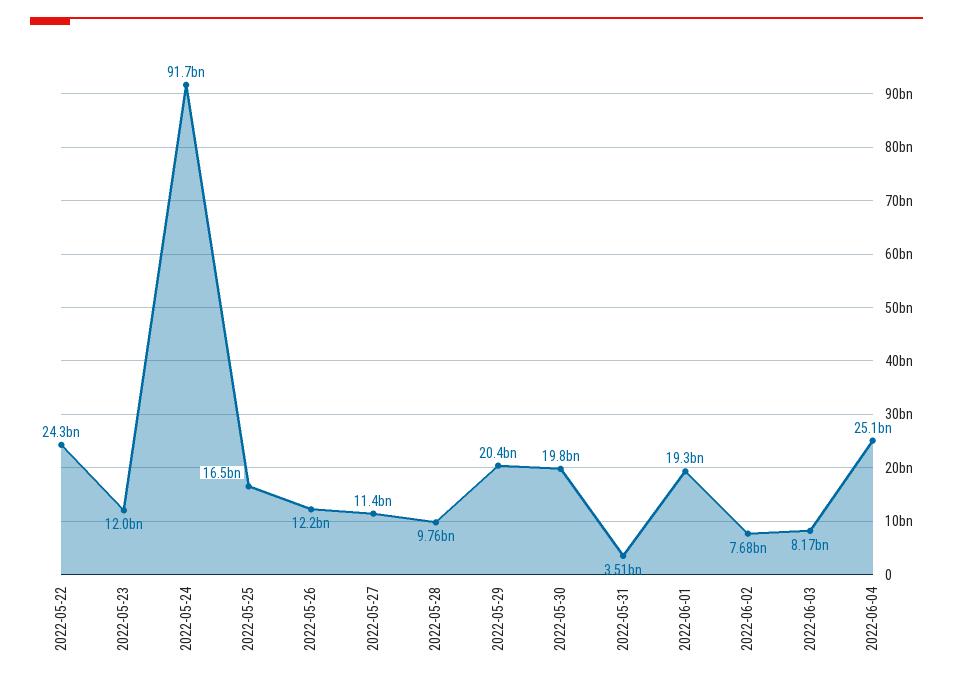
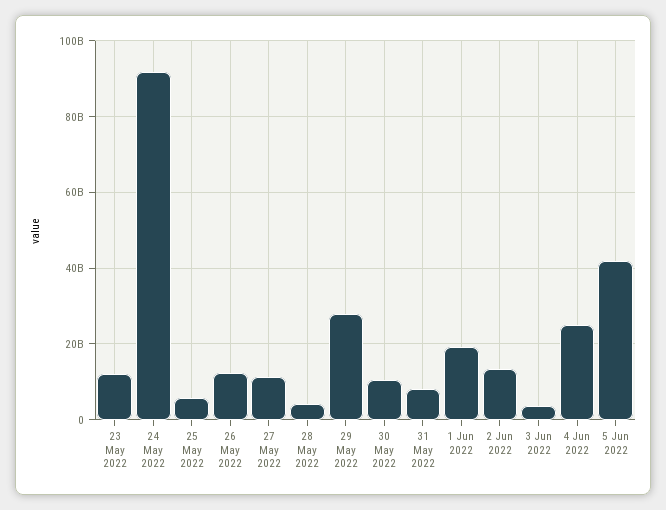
2022-05-22: 24300000000 -> none
2022-05-25: 16500000000 -> 6000000000
2022-05-28: 9760000000 -> 4000000000
2022-05-29: 20400000000 -> 28000000000
2022-05-30: 19800000000 -> 10000000000
2022-05-31: 3510000000 -> 8000000000
2022-06-02: 7680000000 -> 14000000000
2022-06-03: 8170000000 -> 4000000000
5 Jun 2022: none -> 42000000000

